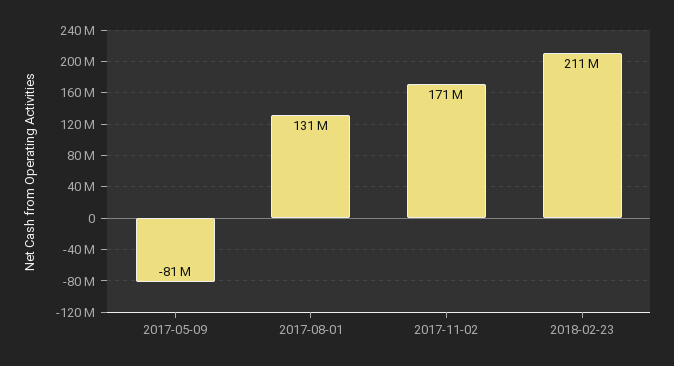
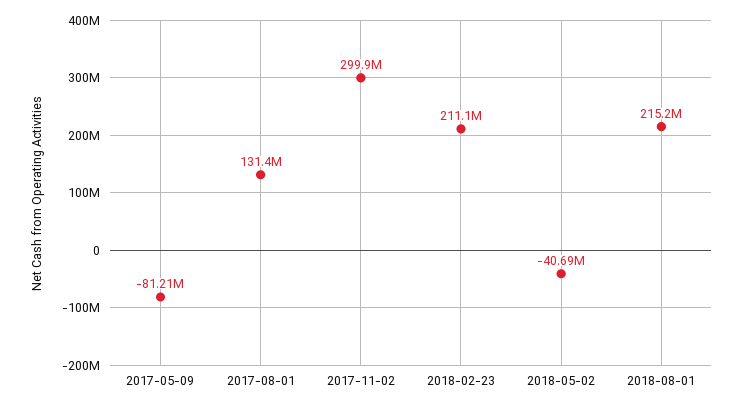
2017-11-02: 171000000 -> 299900000
2018-05-02: none -> -40690000
2018-08-01: none -> 215200000

